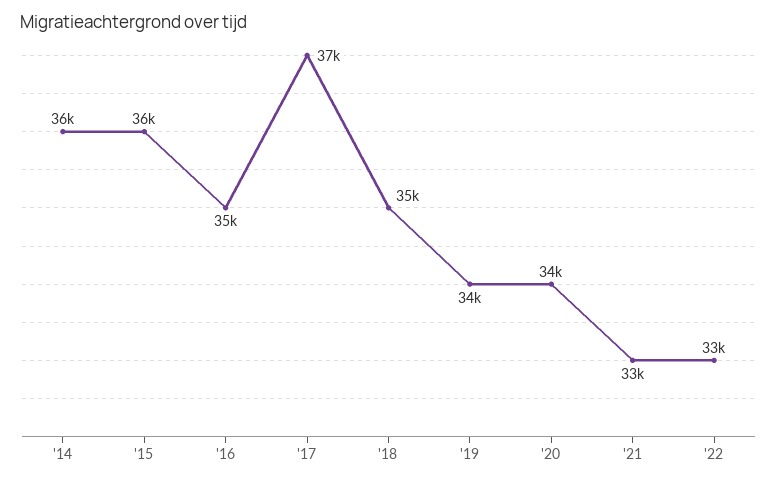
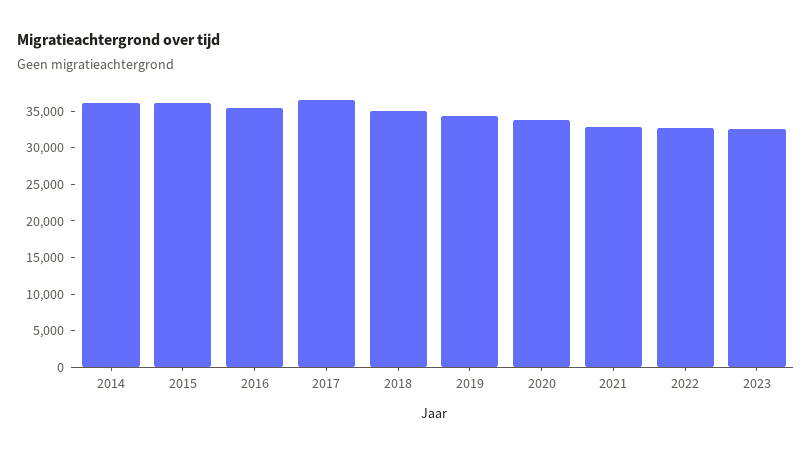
2023: none -> 32500

